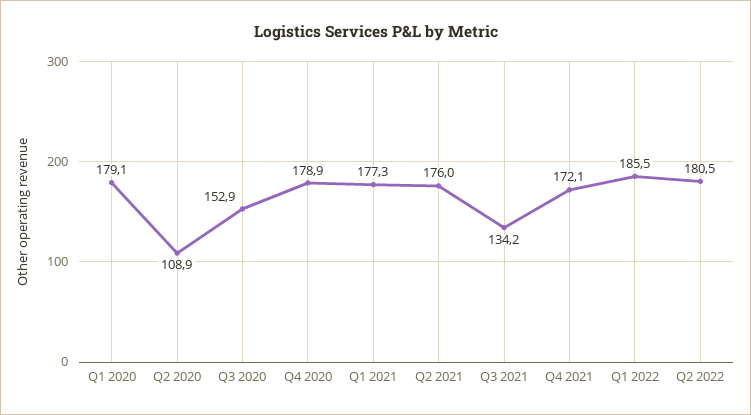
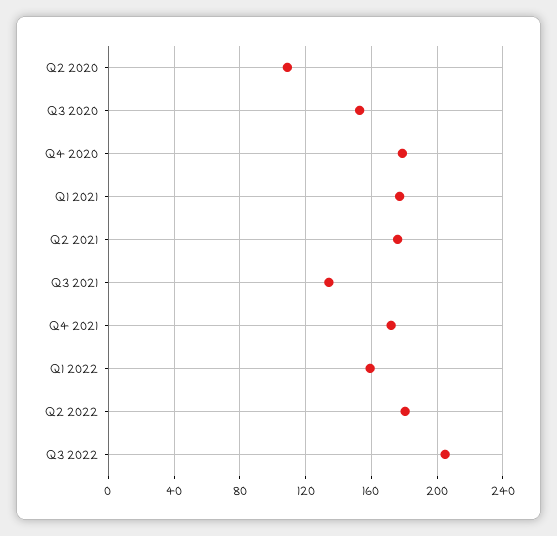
Q1 2020: 179.1 -> none
Q1 2022: 185.5 -> 160
Q3 2022: none -> 205

